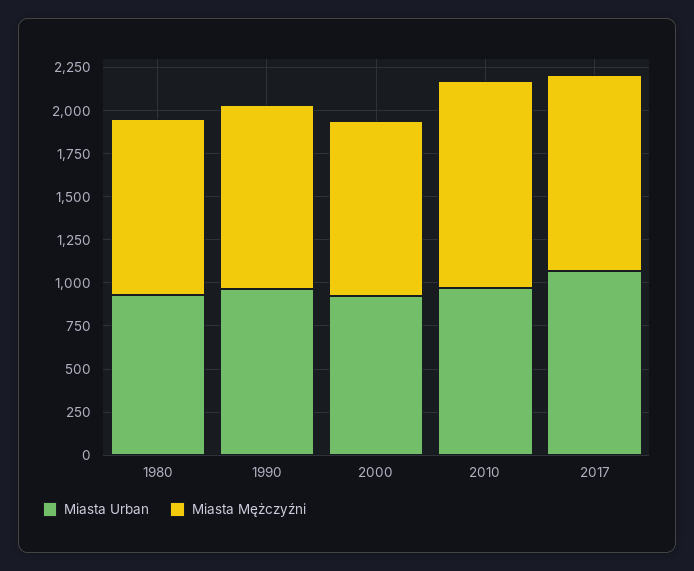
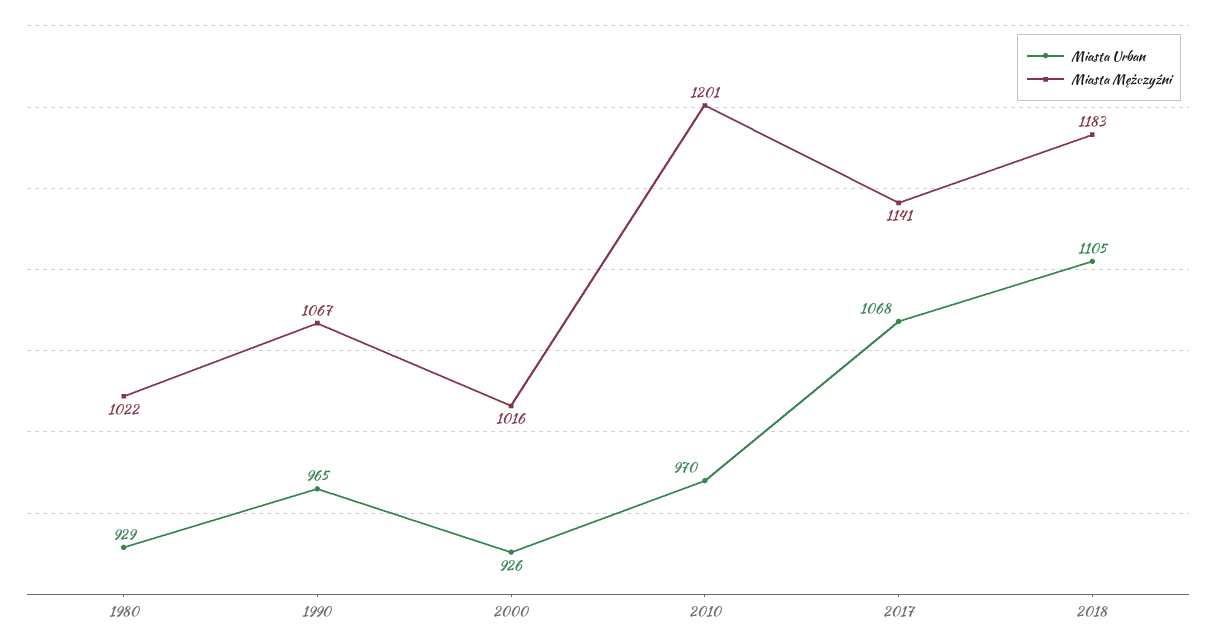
Miasta Urban, 2018: none -> 1105
Miasta Mężczyźni, 2018: none -> 1183

